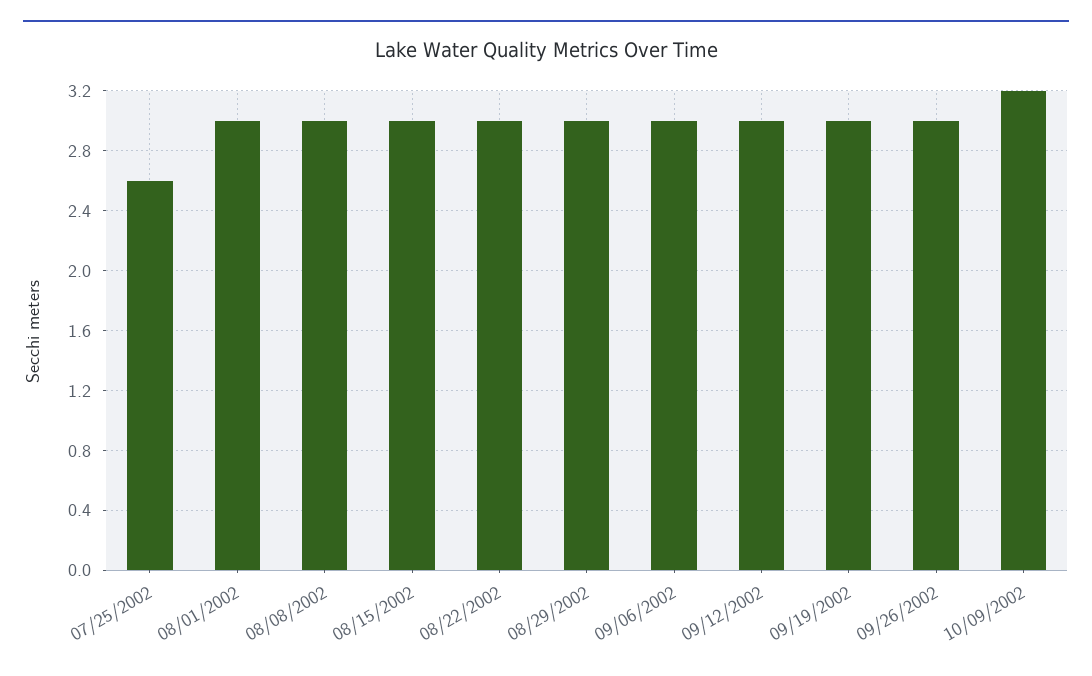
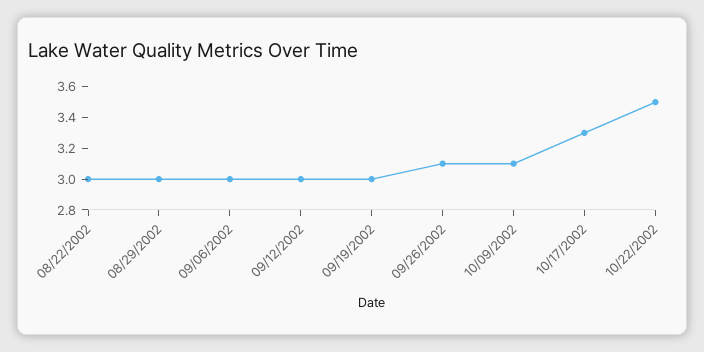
07/25/2002: 2.6 -> none
08/01/2002: 3 -> none
08/08/2002: 3 -> none
08/15/2002: 3 -> none
09/26/2002: 3 -> 3.1
10/09/2002: 3.2 -> 3.1
10/17/2002: none -> 3.3
10/22/2002: none -> 3.5

